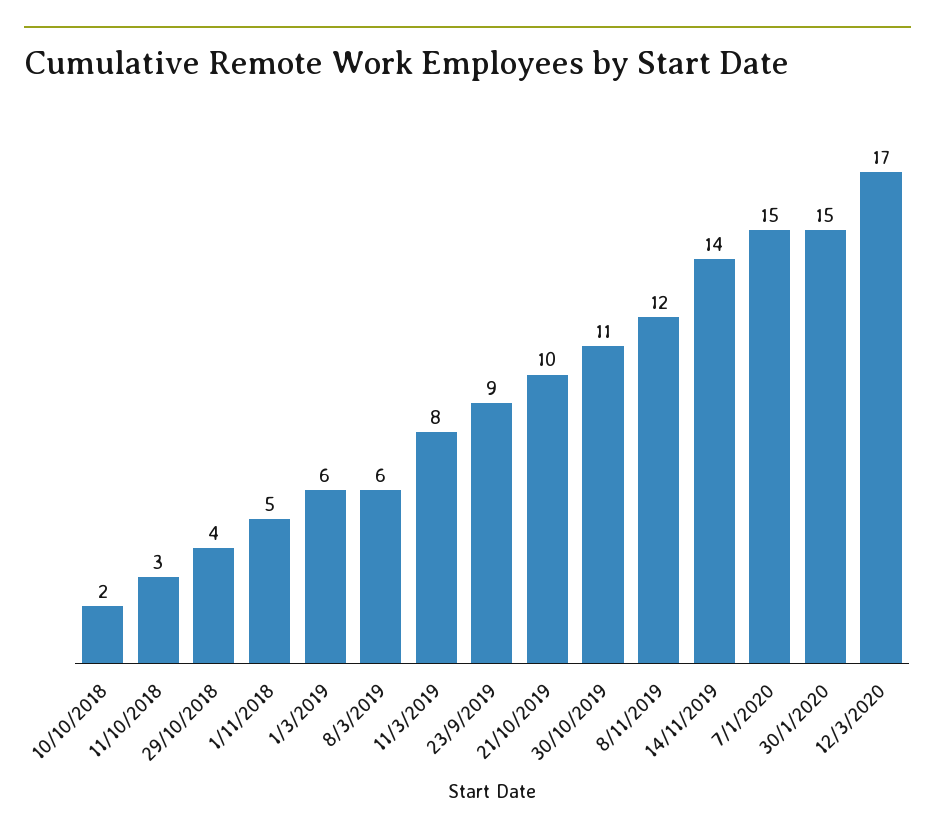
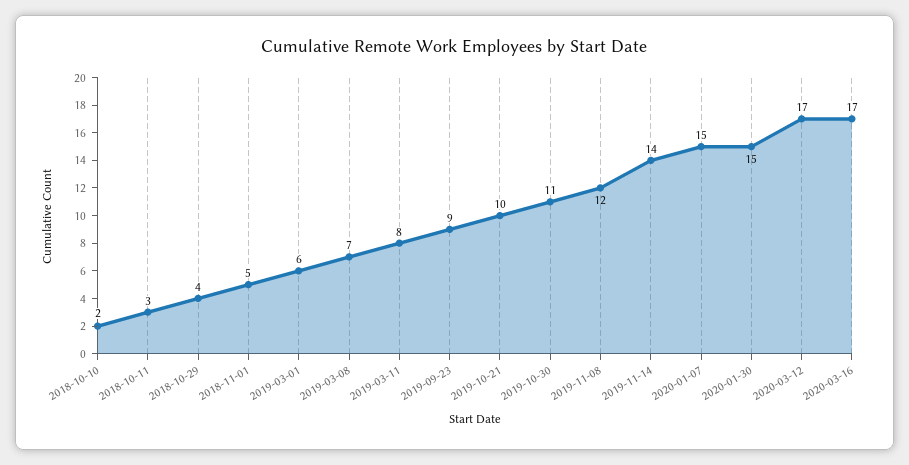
8/3/2019: 6 -> 7
2020-03-16: none -> 17

